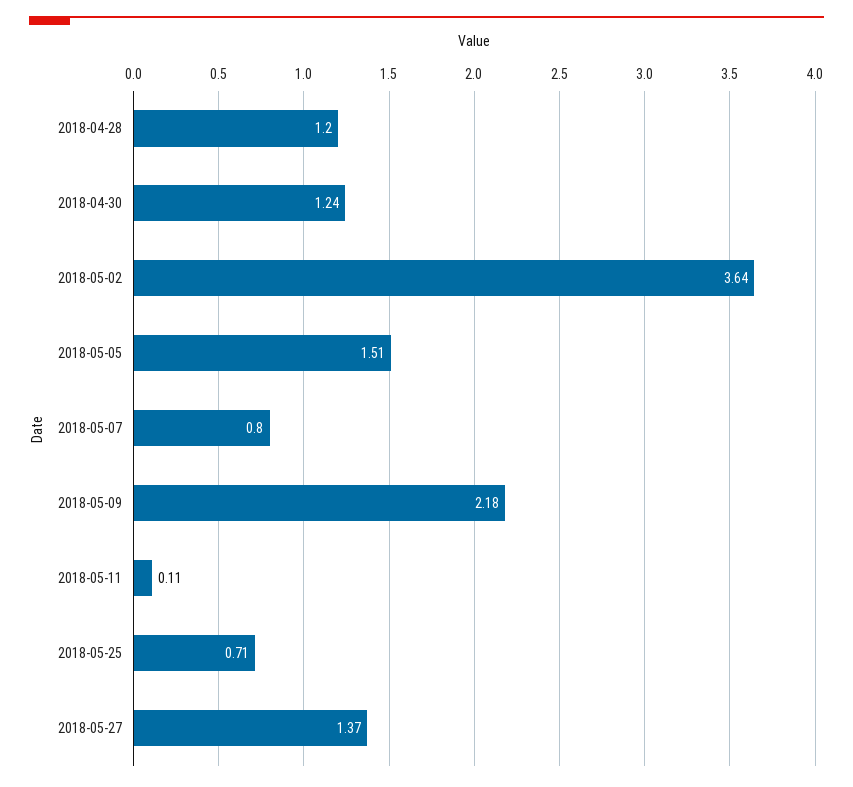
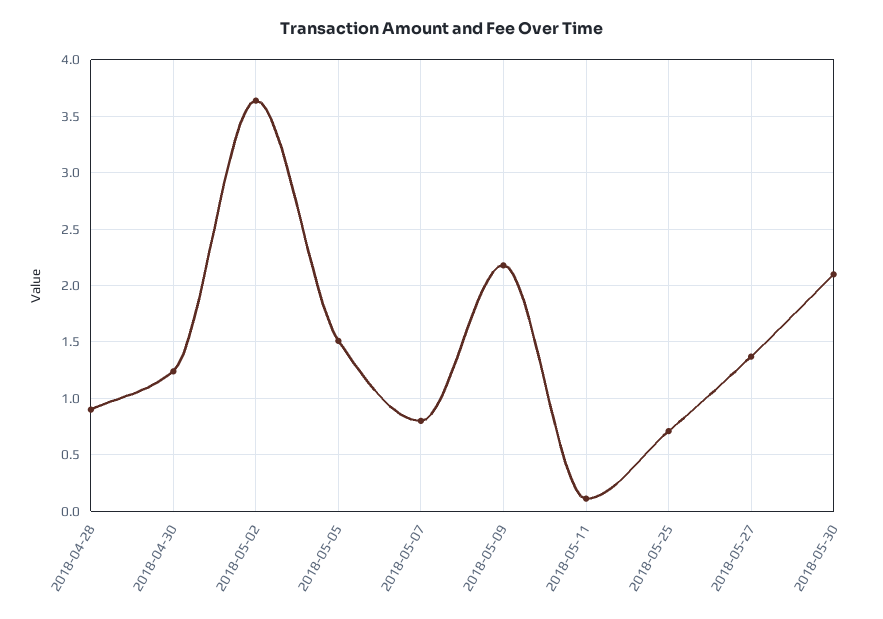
2018-04-28: 1.2 -> 0.9
2018-05-30: none -> 2.1

